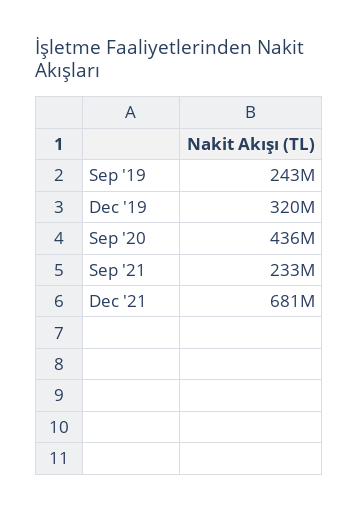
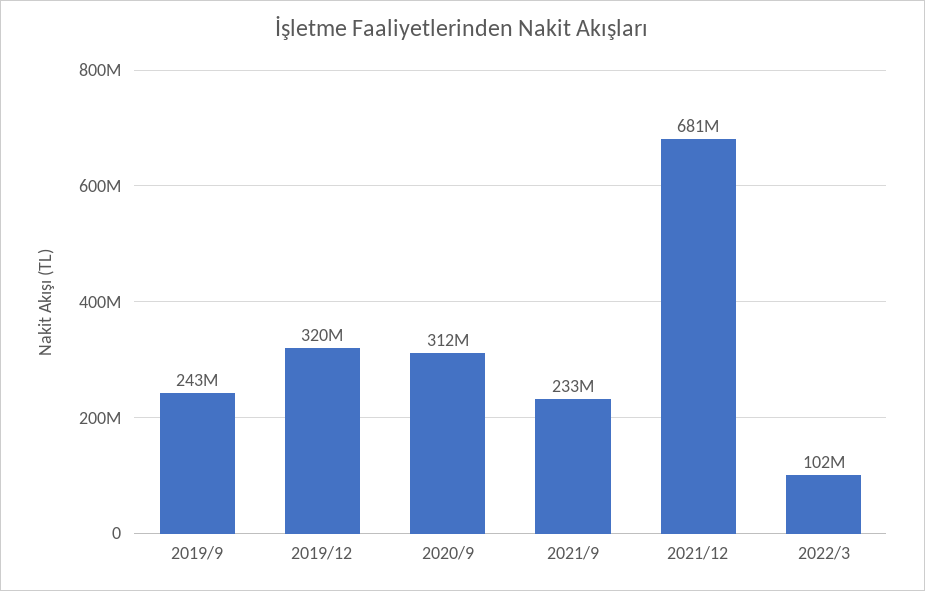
Sep '20: 436000000 -> 312000000
2022/3: none -> 102000000

